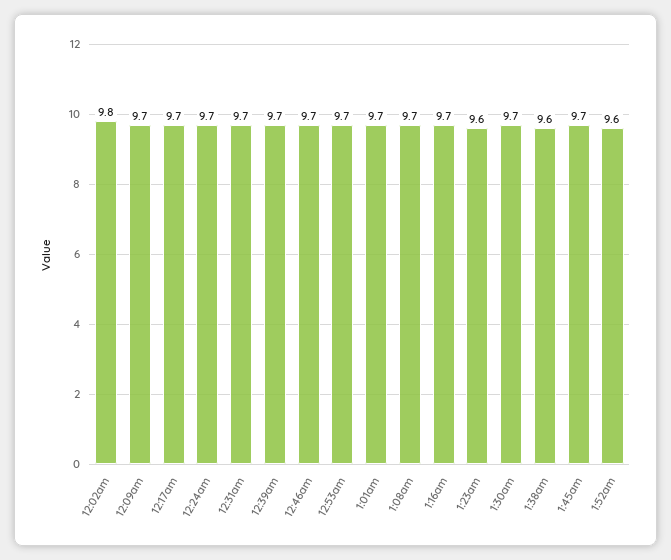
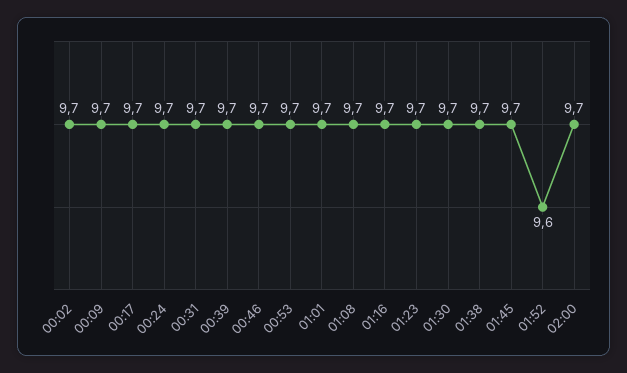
12:02am: 9.8 -> 9.7
1:23am: 9.6 -> 9.7
1:38am: 9.6 -> 9.7
02:00: none -> 9.7

